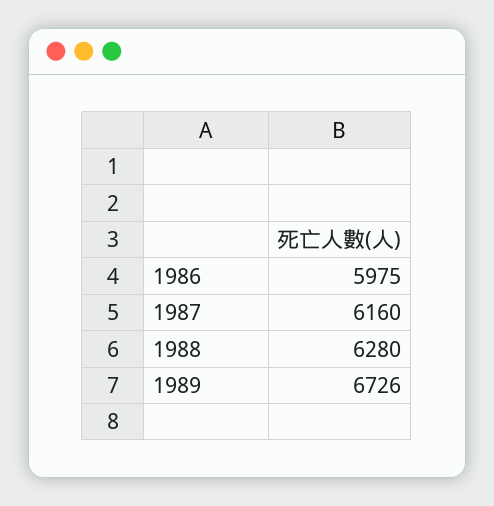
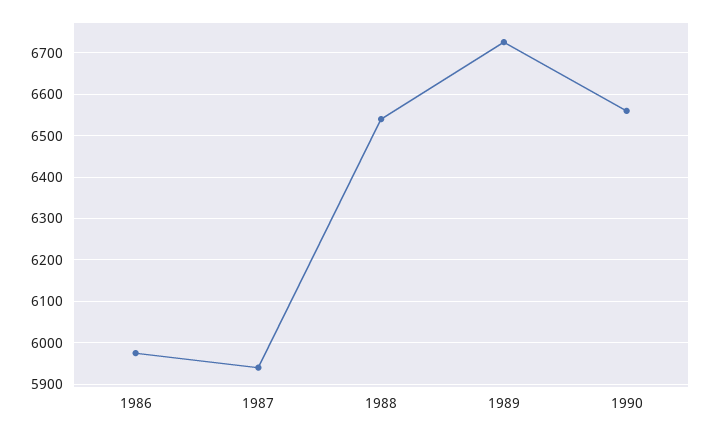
1987: 6160 -> 5940
1988: 6280 -> 6540
1990: none -> 6560

